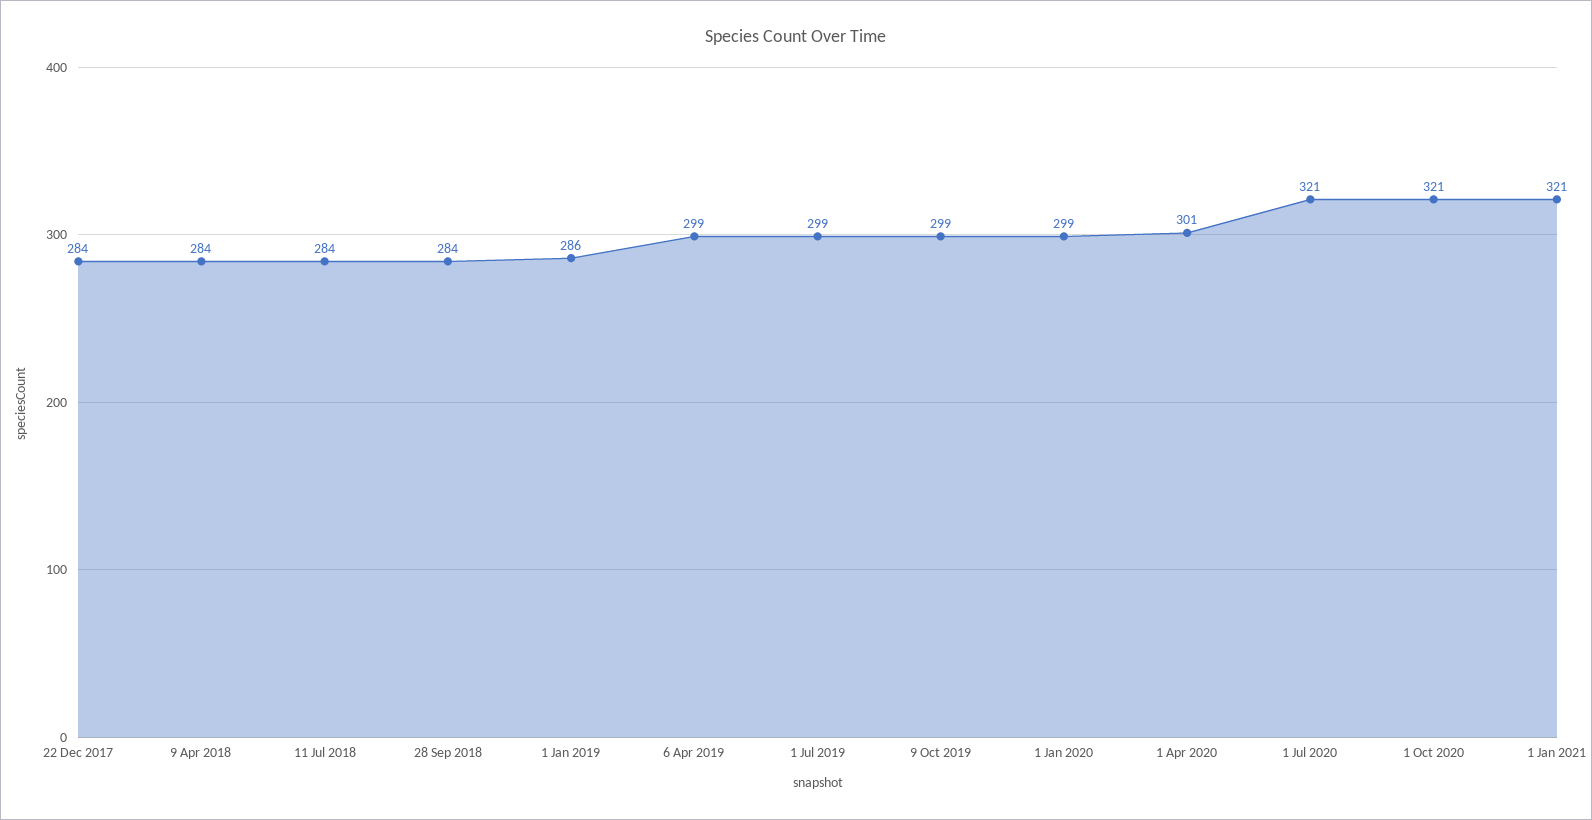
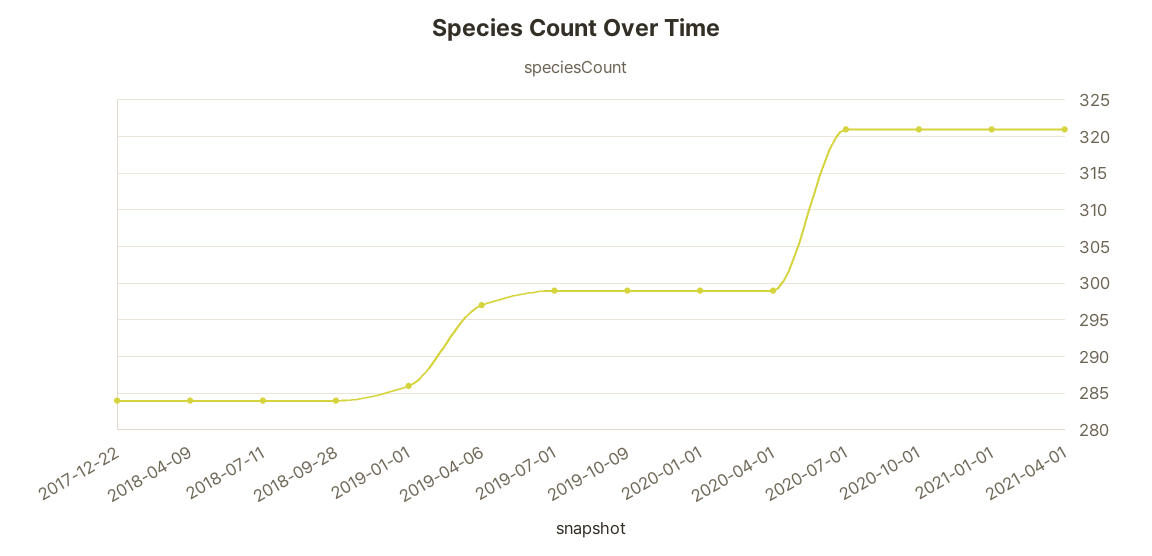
6 Apr 2019: 299 -> 297
1 Apr 2020: 301 -> 299
2021-04-01: none -> 321

